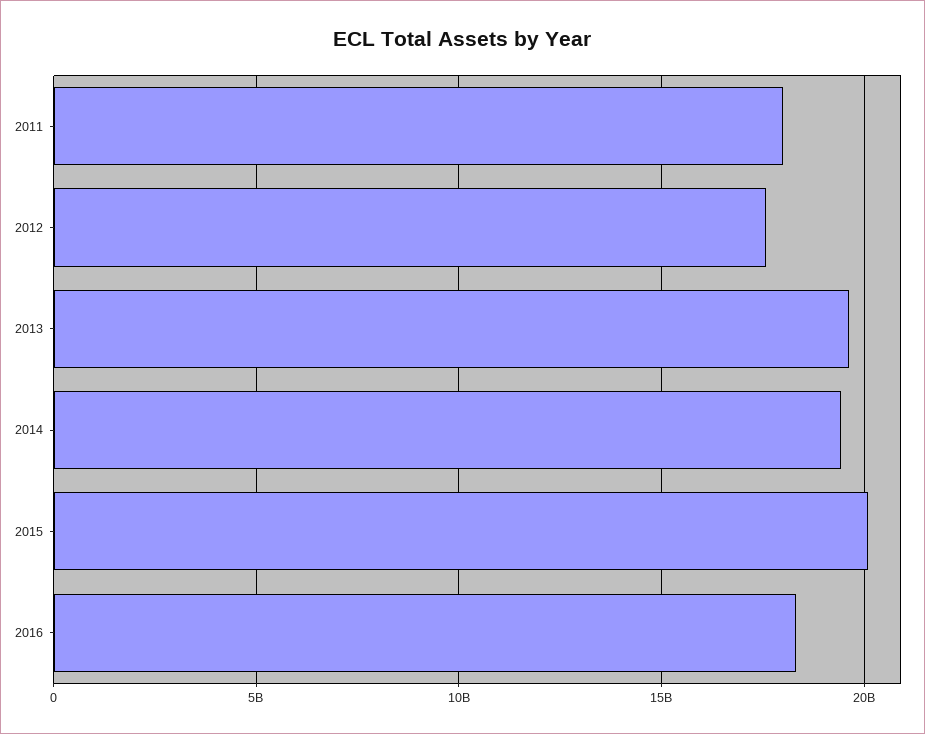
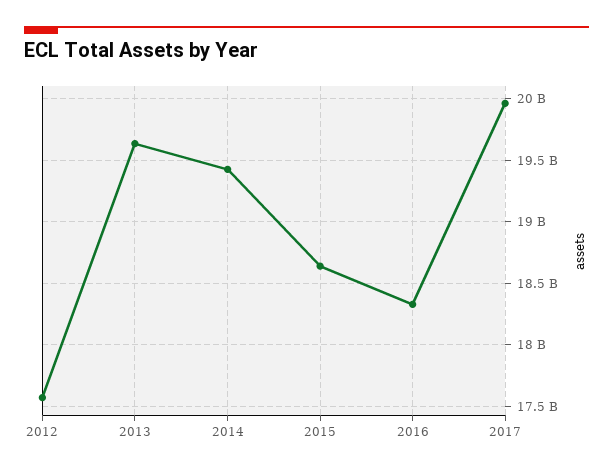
2011: 18000000000 -> none
2015: 20000000000 -> 18650000000
2017: none -> 19950000000

